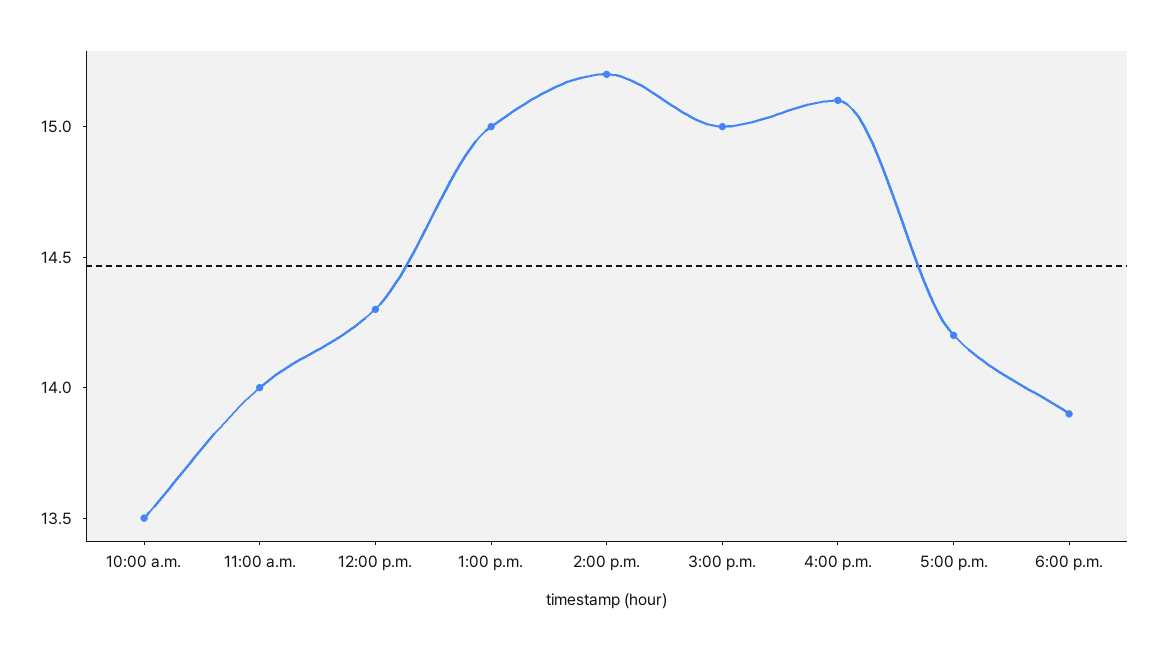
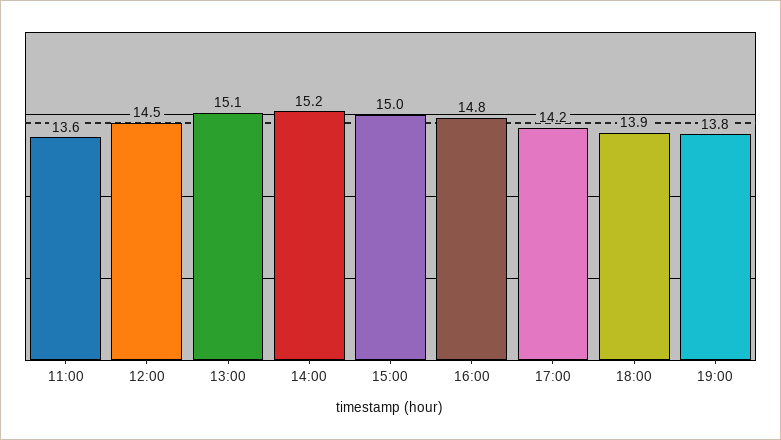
10:00 a.m.: 13.5 -> none
11:00 a.m.: 14 -> 13.6
12:00 p.m.: 14.3 -> 14.5
1:00 p.m.: 15 -> 15.1
4:00 p.m.: 15.1 -> 14.8
19:00: none -> 13.8

